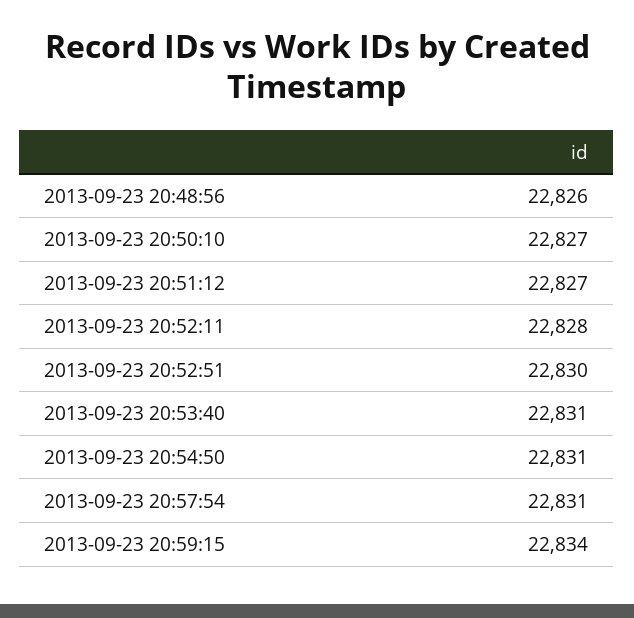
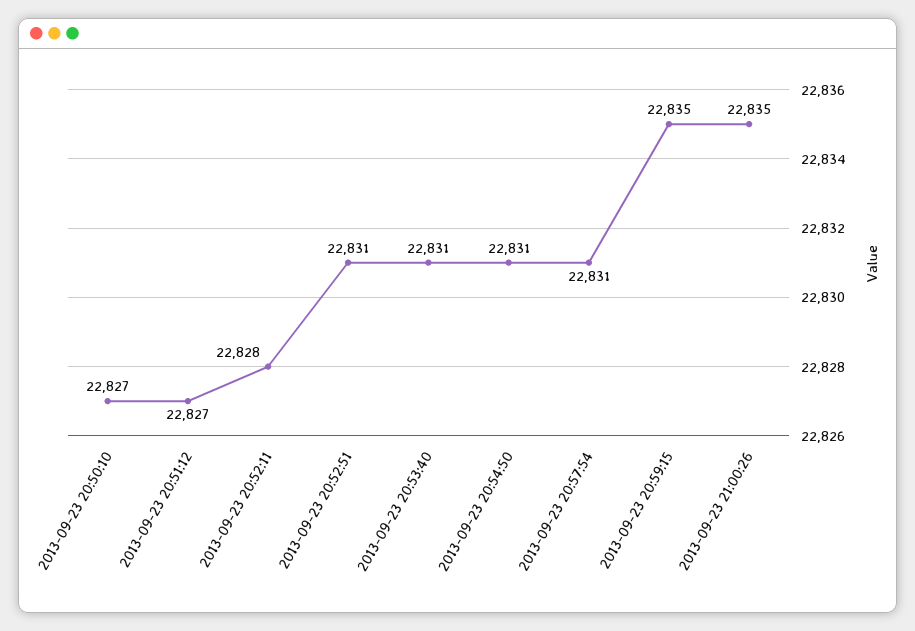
2013-09-23 20:48:56: 22826 -> none
2013-09-23 20:52:51: 22830 -> 22831
2013-09-23 20:59:15: 22834 -> 22835
2013-09-23 21:00:26: none -> 22835

